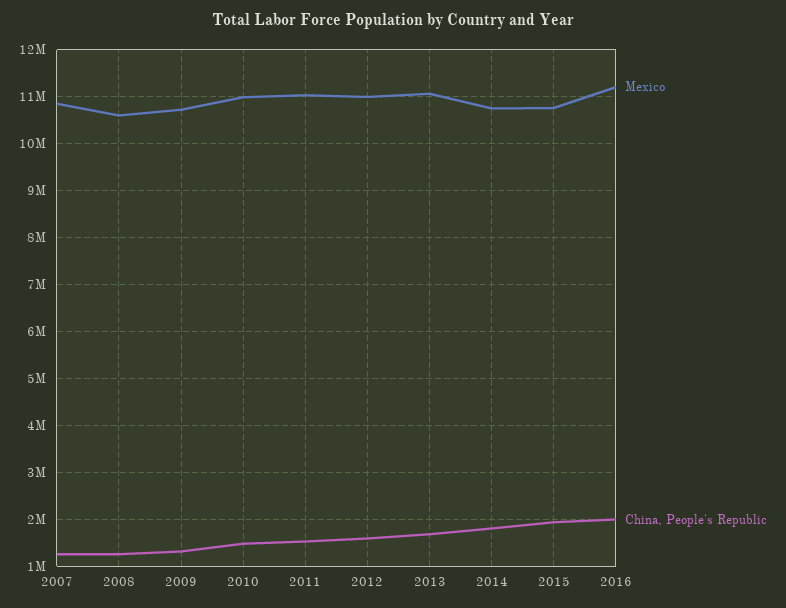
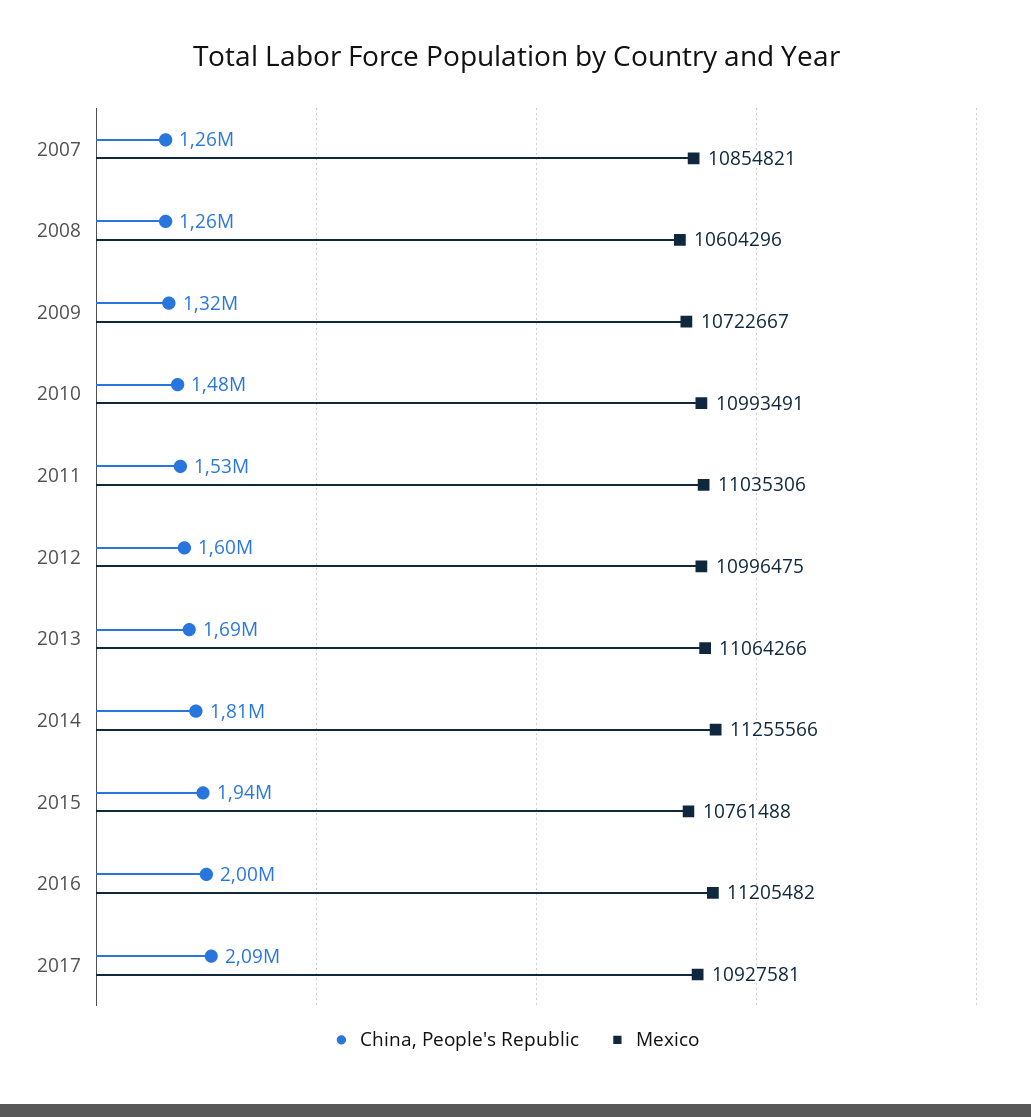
Mexico, 2014: 10800000 -> 11255566
China, People's Republic, 2017: none -> 2090000
Mexico, 2017: none -> 10927581

